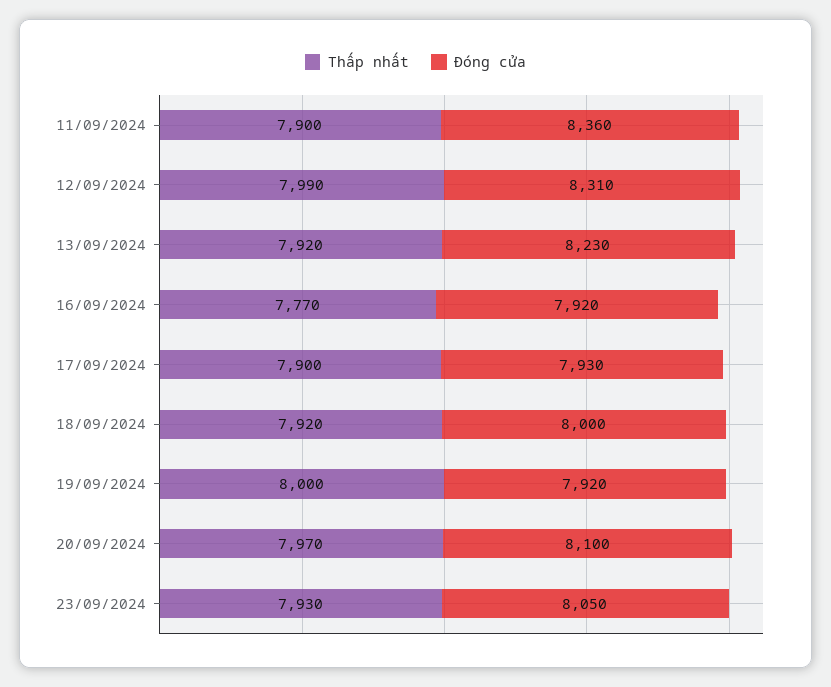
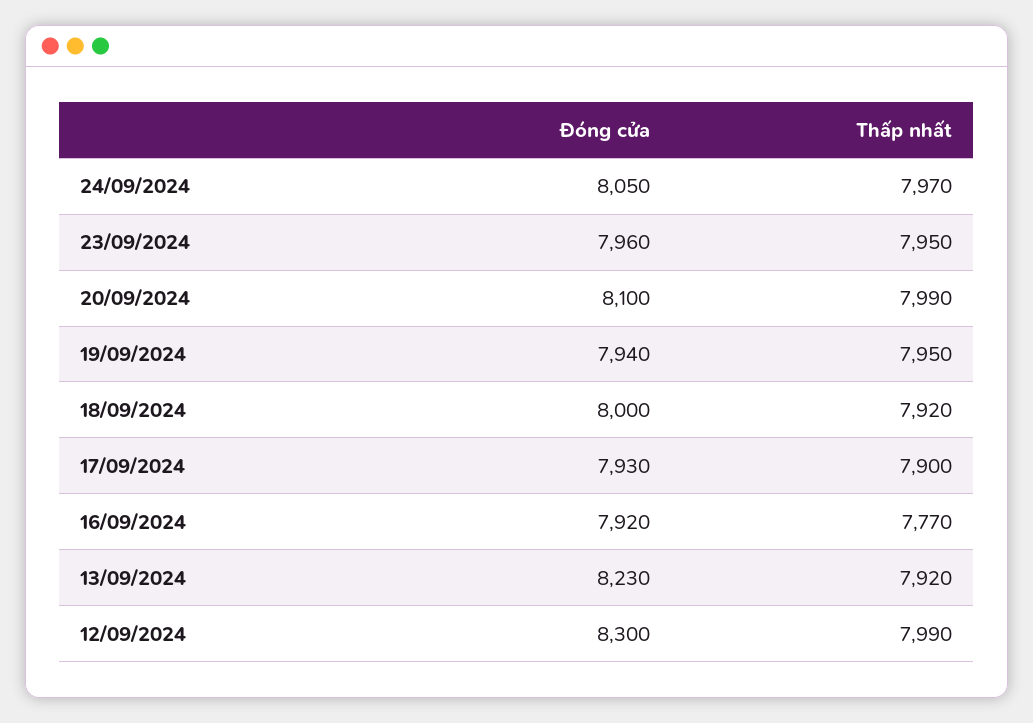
Thấp nhất, 11/09/2024: 7900 -> none
Đóng cửa, 11/09/2024: 8360 -> none
Đóng cửa, 12/09/2024: 8310 -> 8300
Thấp nhất, 19/09/2024: 8000 -> 7950
Đóng cửa, 19/09/2024: 7920 -> 7940
Thấp nhất, 20/09/2024: 7970 -> 7990
Thấp nhất, 23/09/2024: 7930 -> 7950
Đóng cửa, 23/09/2024: 8050 -> 7960
Đóng cửa, 24/09/2024: none -> 8050
Thấp nhất, 24/09/2024: none -> 7970

